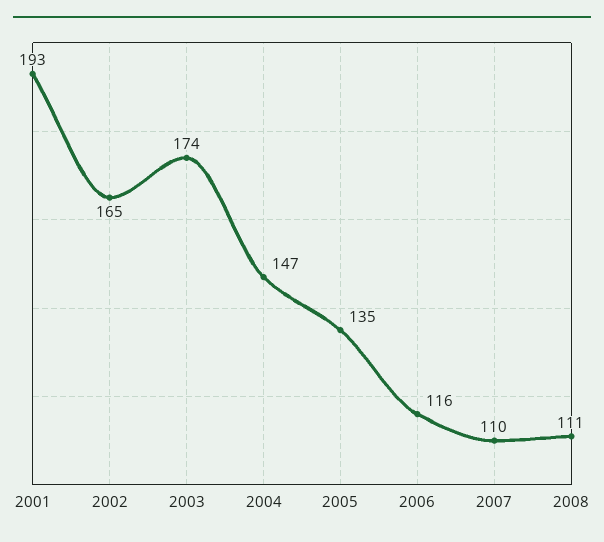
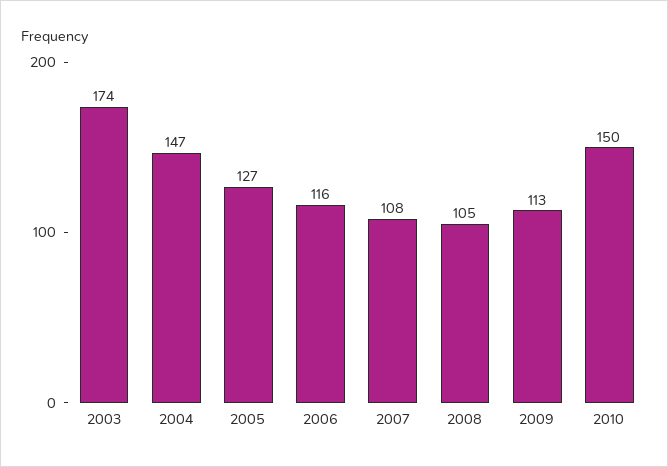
2001: 193 -> none
2002: 165 -> none
2005: 135 -> 127
2007: 110 -> 108
2008: 111 -> 105
2009: none -> 113
2010: none -> 150

